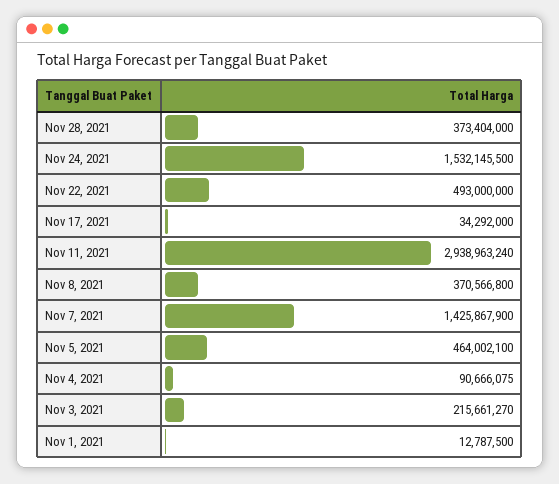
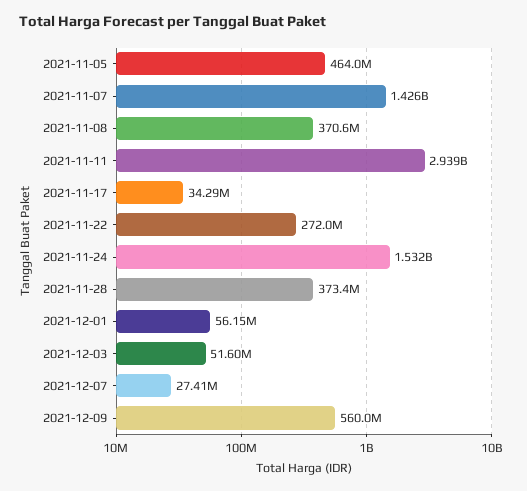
Nov 22, 2021: 493000000 -> 272000000
Nov 4, 2021: 90666075 -> none
Nov 3, 2021: 215661270 -> none
Nov 1, 2021: 12787500 -> none
2021-12-01: none -> 56150000
2021-12-03: none -> 51600000
2021-12-07: none -> 27410000
2021-12-09: none -> 560000000

